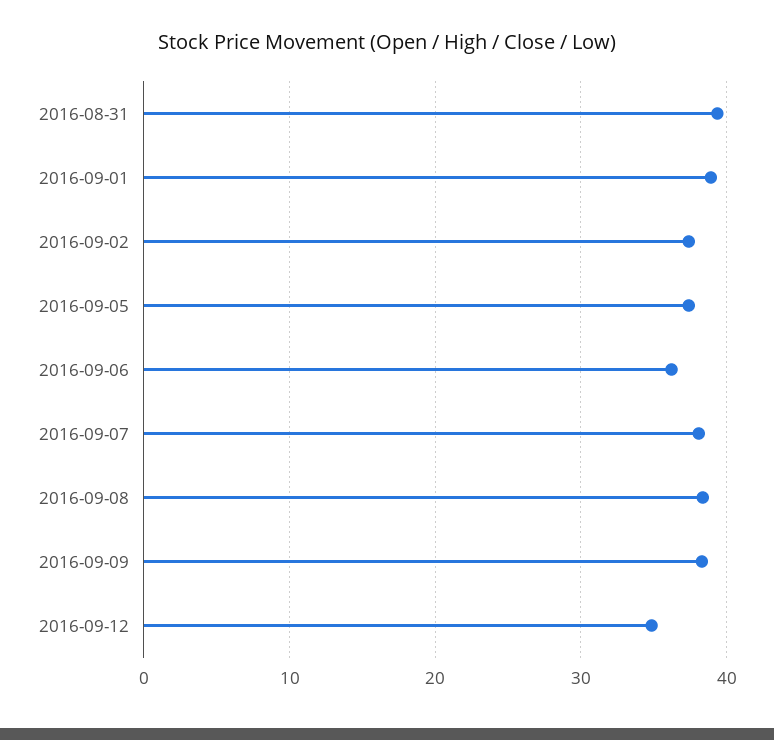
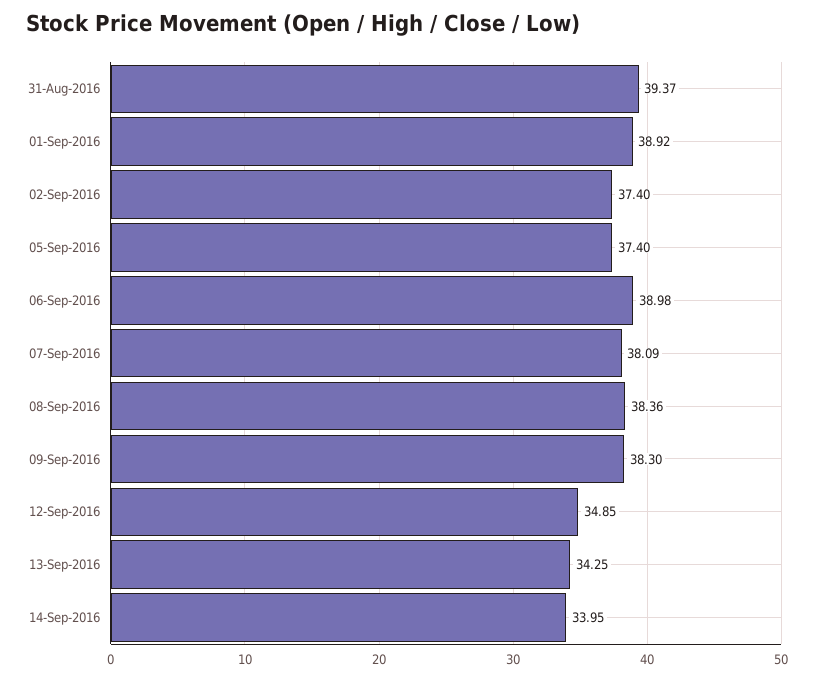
2016-09-06: 36 -> 38.98
13-Sep-2016: none -> 34.25
14-Sep-2016: none -> 33.95

